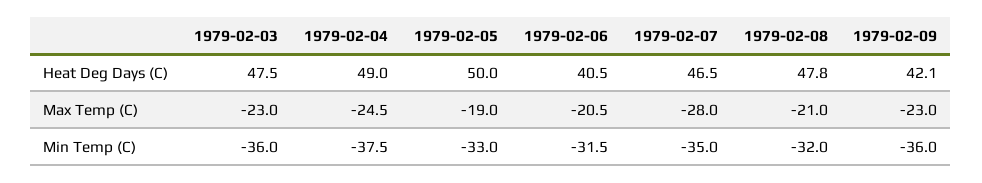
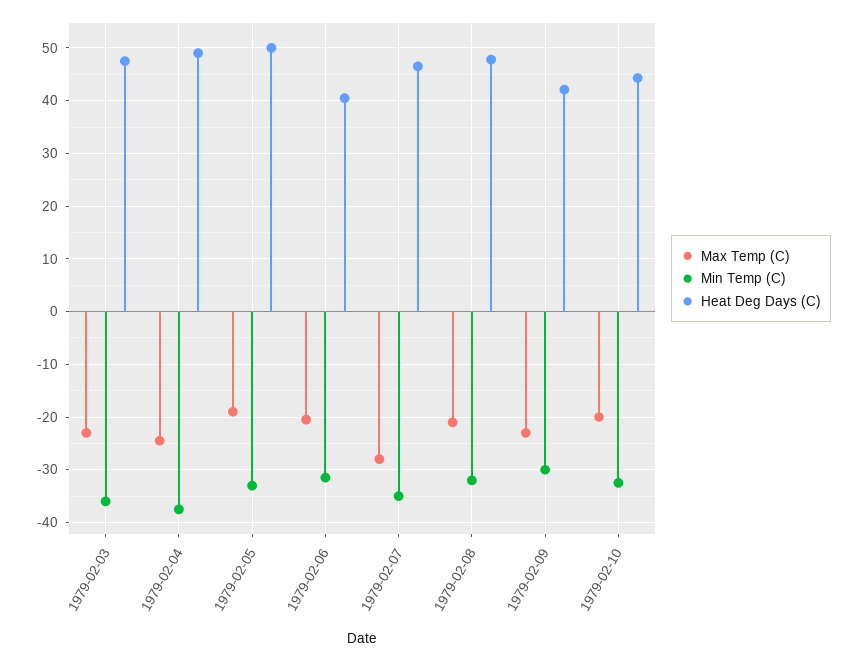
Min Temp (C), 1979-02-09: -36 -> -30
Max Temp (C), 1979-02-10: none -> -20
Min Temp (C), 1979-02-10: none -> -32
Heat Deg Days (C), 1979-02-10: none -> 44

